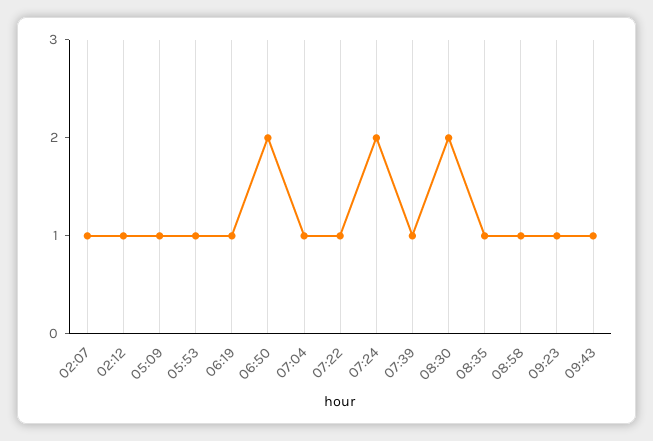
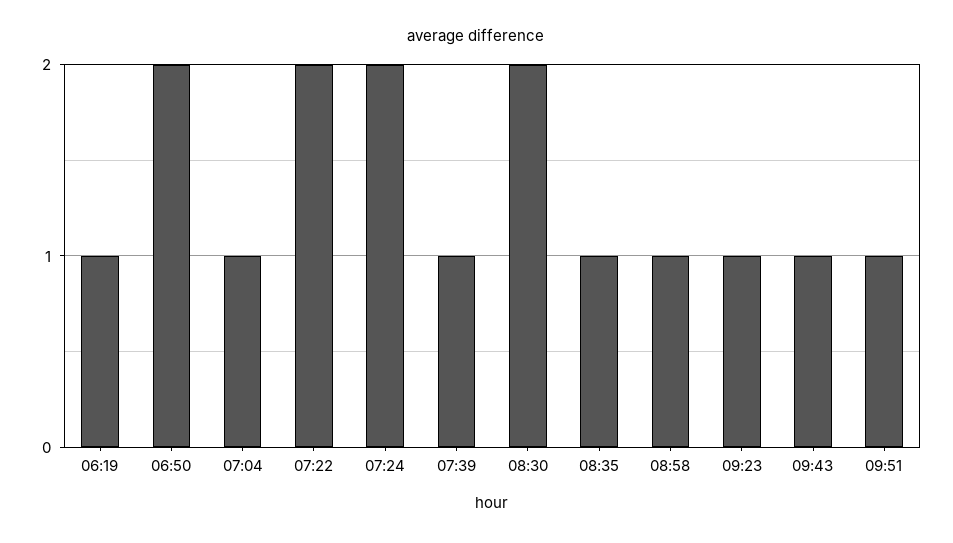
02:07: 1 -> none
02:12: 1 -> none
05:09: 1 -> none
05:53: 1 -> none
07:22: 1 -> 2
09:51: none -> 1

